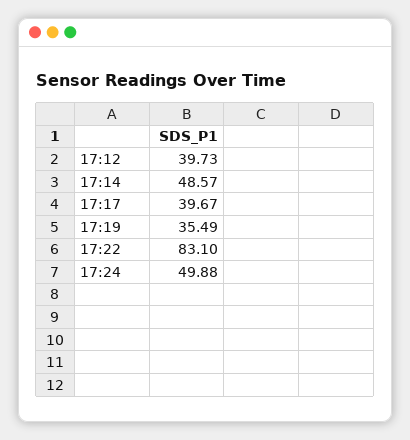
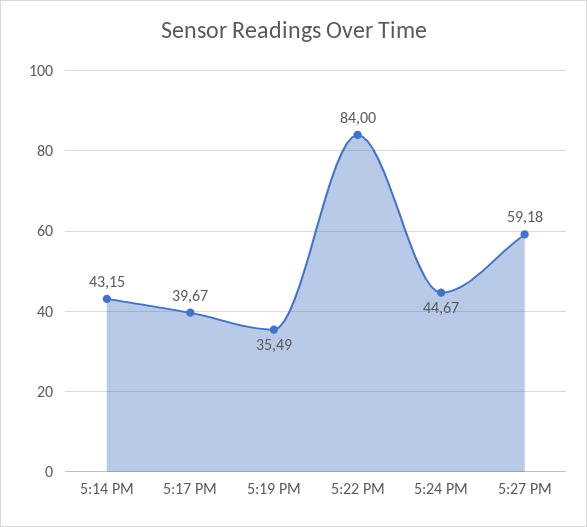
17:12: 39.73 -> none
17:14: 48.57 -> 43.15
17:22: 83.1 -> 84
17:24: 49.88 -> 44.67
5:27 PM: none -> 59.18

